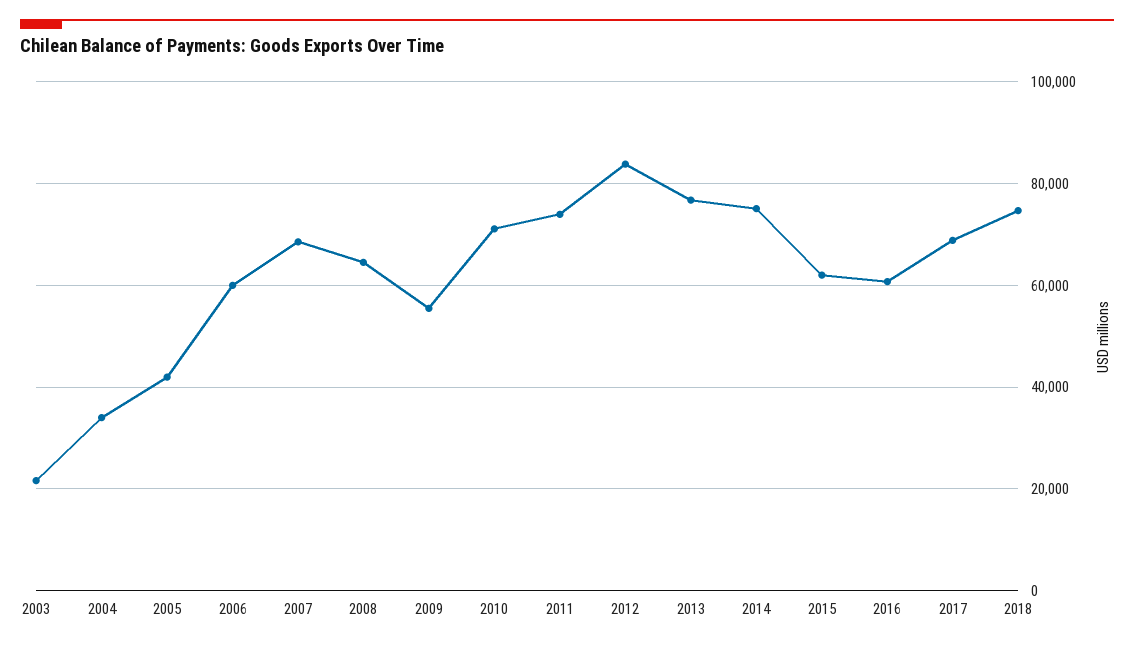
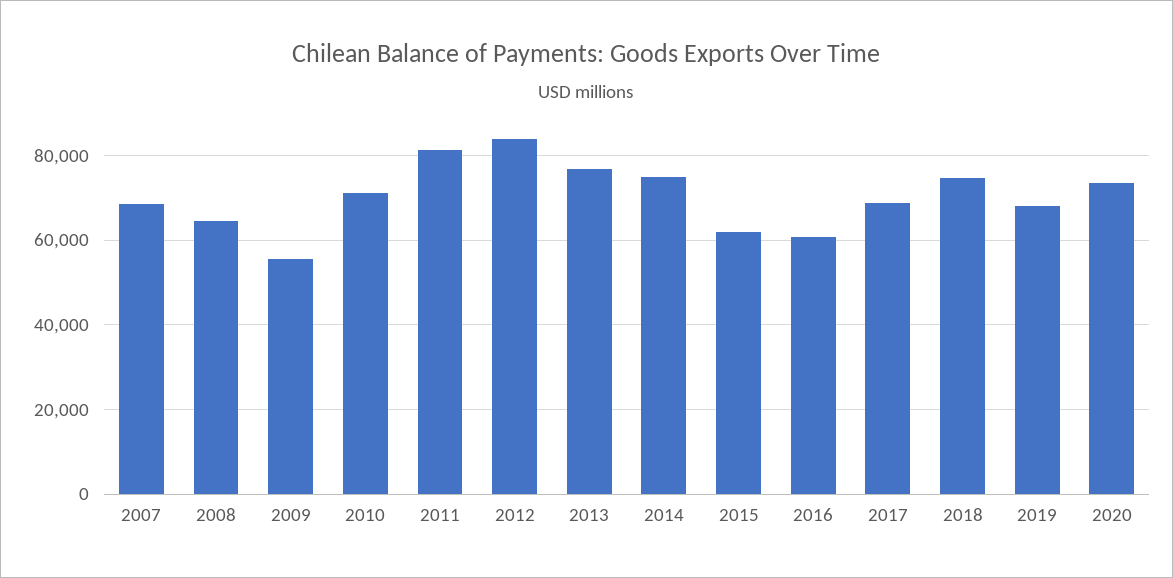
2003: 22000 -> none
2004: 34000 -> none
2005: 42000 -> none
2006: 60000 -> none
2011: 74000 -> 82000
2019: none -> 68000
2020: none -> 74000

